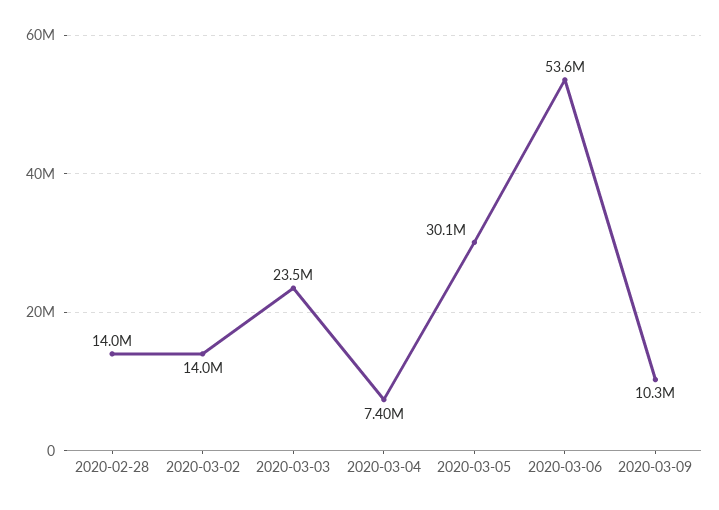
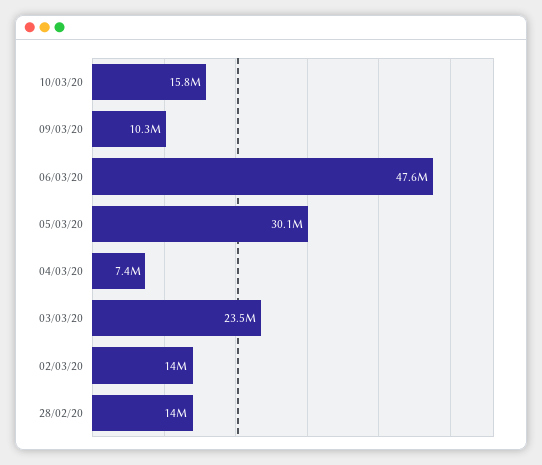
2020-03-06: 53600000 -> 47600000
10/03/20: none -> 15800000

